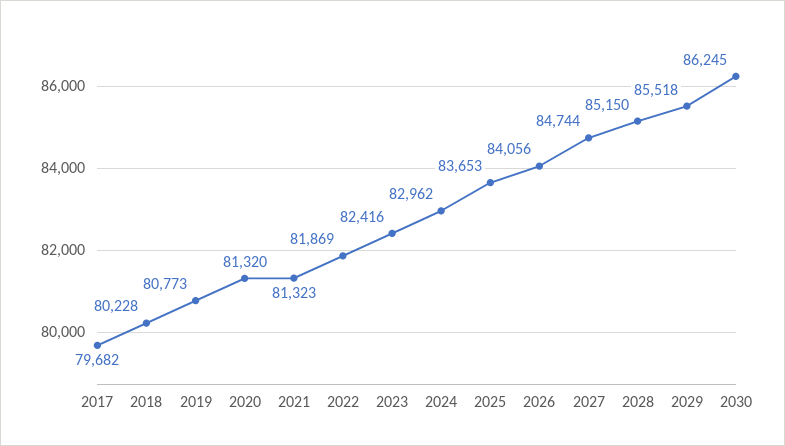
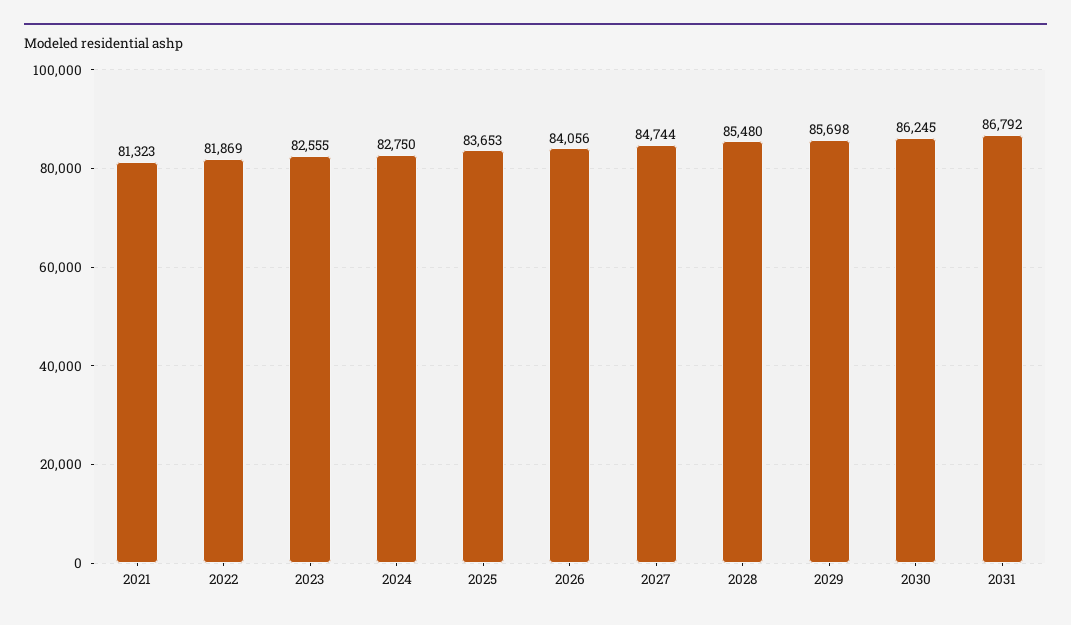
2017: 79682 -> none
2018: 80228 -> none
2019: 80773 -> none
2020: 81320 -> none
2023: 82416 -> 82555
2024: 82962 -> 82750
2028: 85150 -> 85480
2029: 85518 -> 85698
2031: none -> 86792

